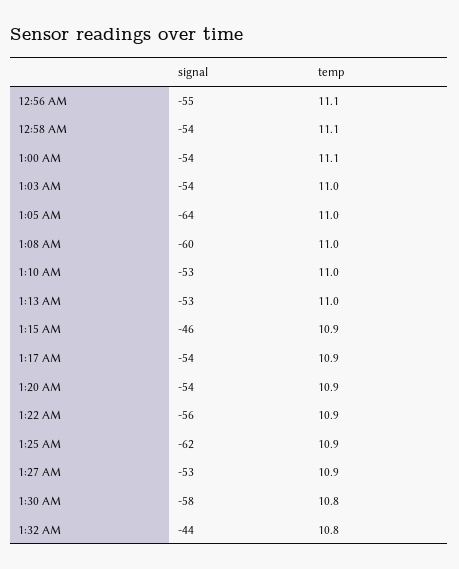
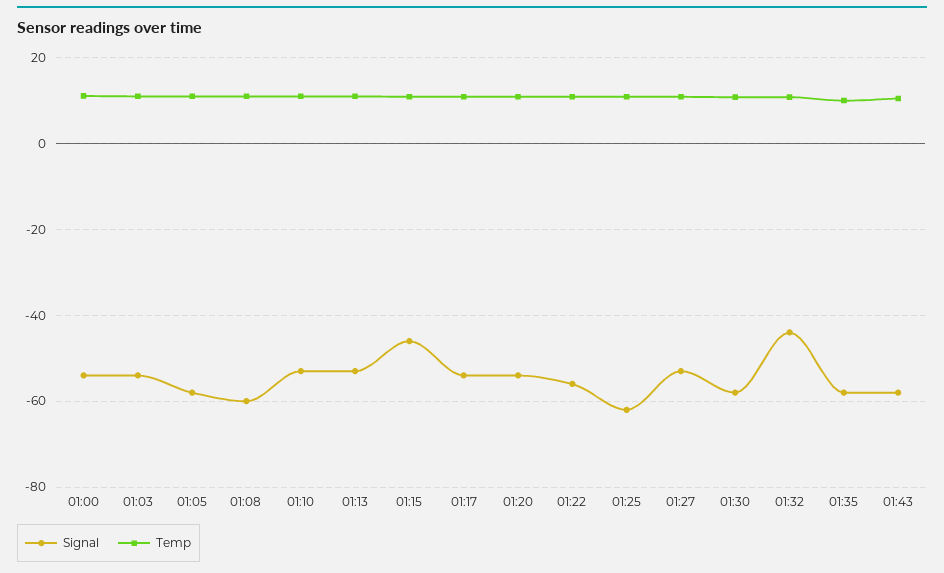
signal, 12:56 AM: -55 -> none
temp, 12:56 AM: 11.1 -> none
signal, 12:58 AM: -54 -> none
temp, 12:58 AM: 11.1 -> none
signal, 1:05 AM: -64 -> -58
signal, 01:35: none -> -58
temp, 01:35: none -> 10
signal, 01:43: none -> -58
temp, 01:43: none -> 10

